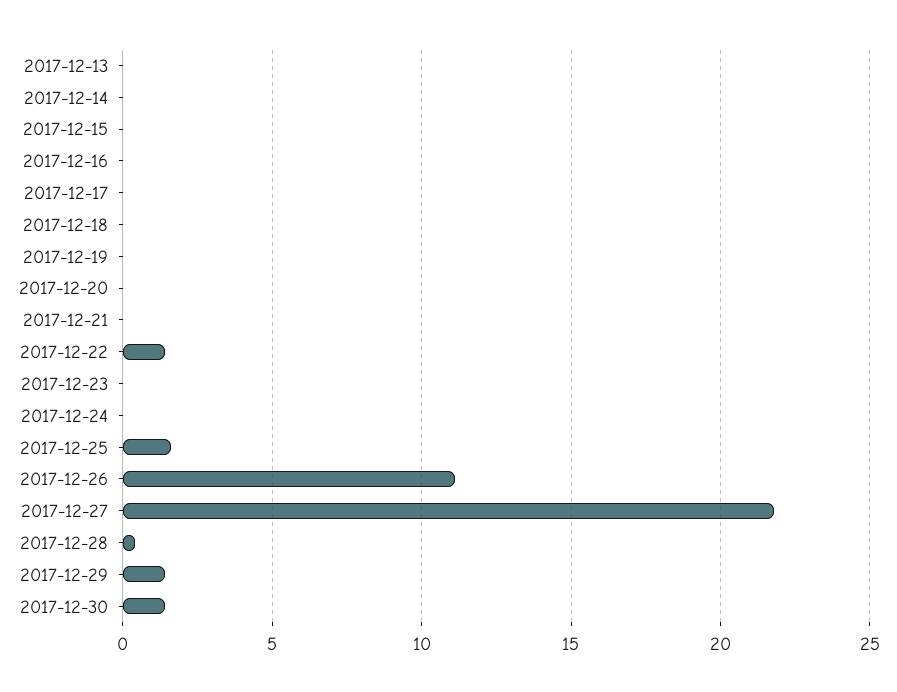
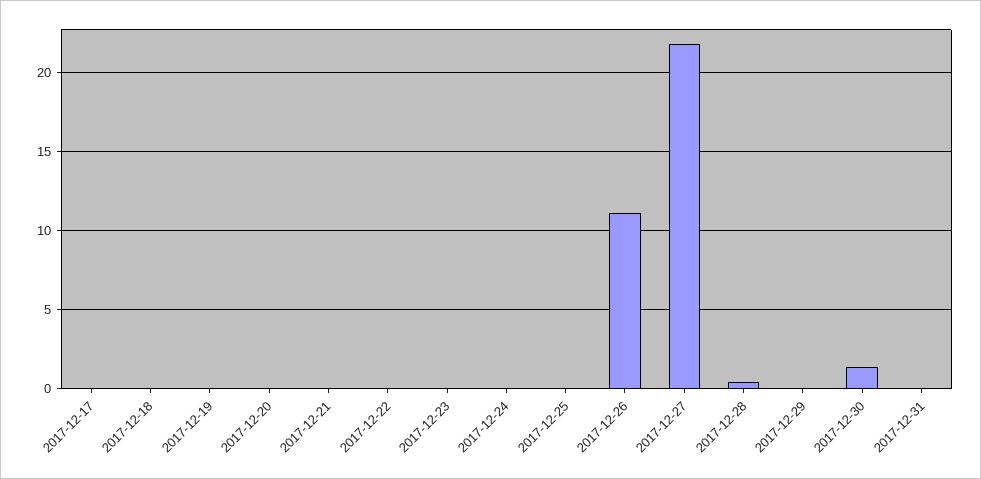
2017-12-13: 0 -> none
2017-12-14: 0 -> none
2017-12-15: 0 -> none
2017-12-16: 0 -> none
2017-12-22: 1.5 -> 0
2017-12-25: 1.5 -> 0
2017-12-29: 1.5 -> 0
2017-12-31: none -> 0

